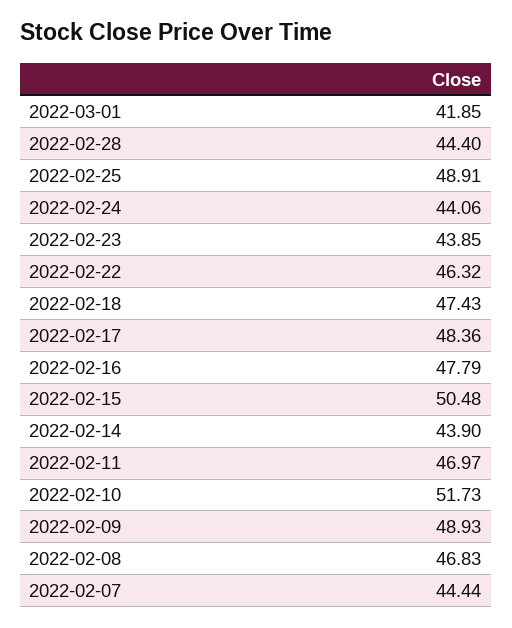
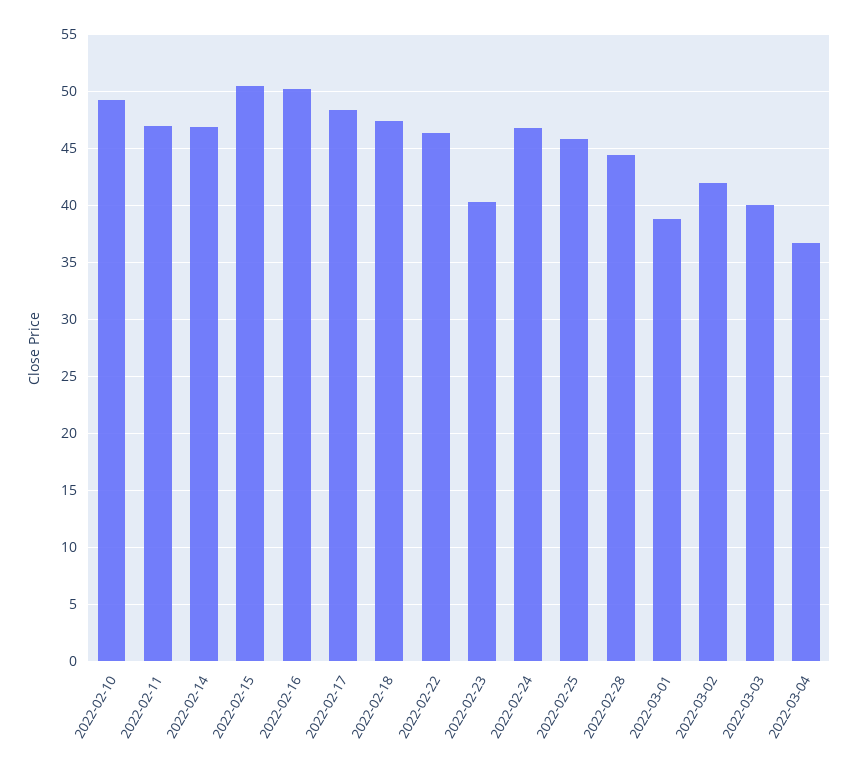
2022-03-01: 41.85 -> 39
2022-02-25: 48.91 -> 46
2022-02-24: 44.06 -> 47
2022-02-23: 43.85 -> 40
2022-02-16: 47.79 -> 50
2022-02-14: 43.9 -> 47
2022-02-10: 51.73 -> 49
2022-02-09: 48.93 -> none
2022-02-08: 46.83 -> none
2022-02-07: 44.44 -> none
2022-03-02: none -> 42
2022-03-03: none -> 40
2022-03-04: none -> 37

